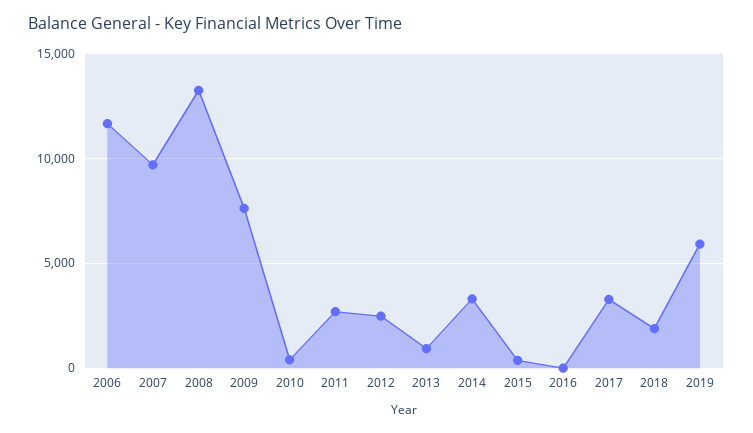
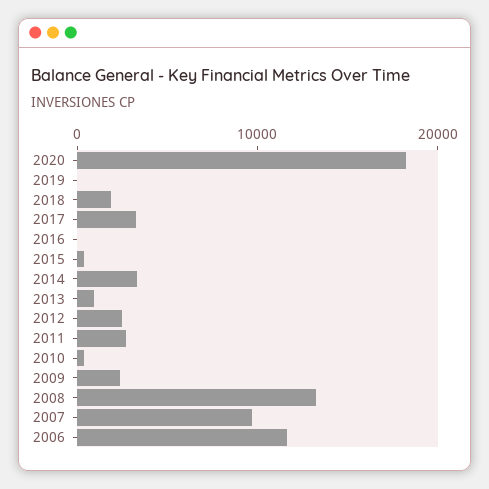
2009: 7500 -> 2000
2019: 6000 -> 0
2020: none -> 18000

